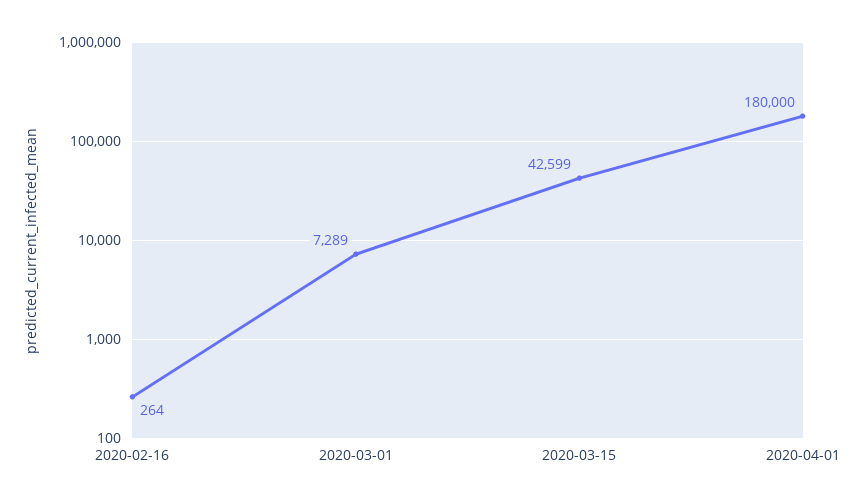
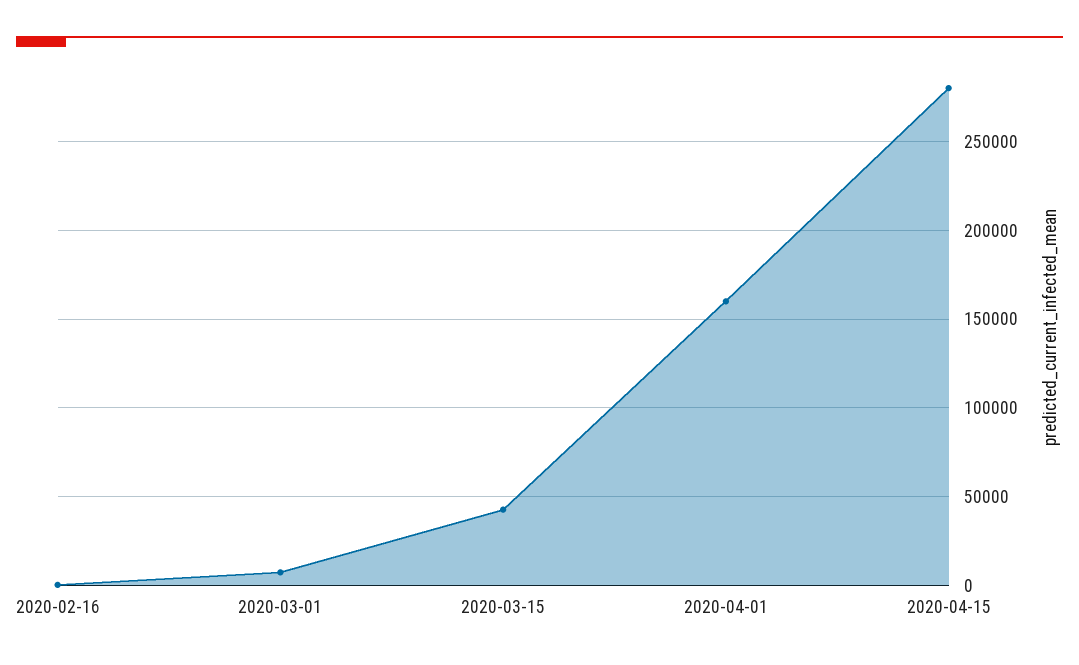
2020-04-01: 180000 -> 160000
2020-04-15: none -> 280000

